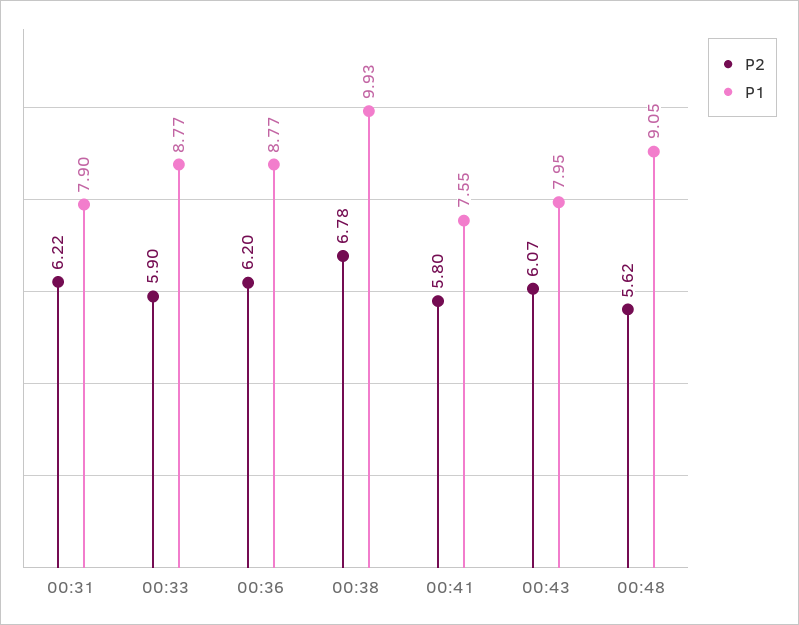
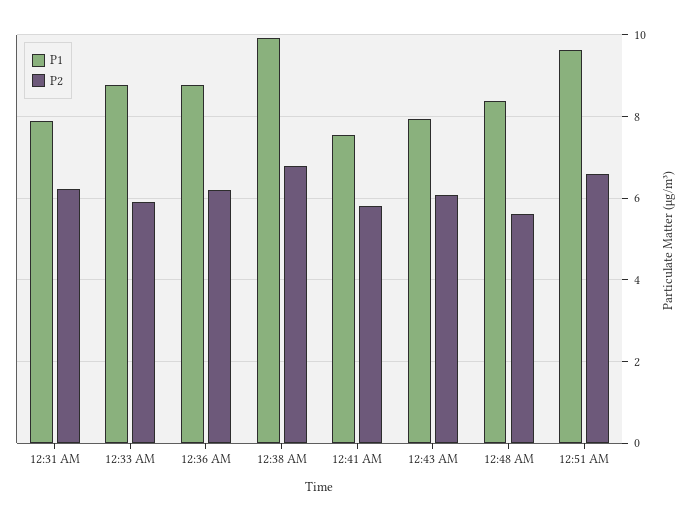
P1, 00:48: 9.05 -> 8.4
P1, 12:51 AM: none -> 9.6
P2, 12:51 AM: none -> 6.6

